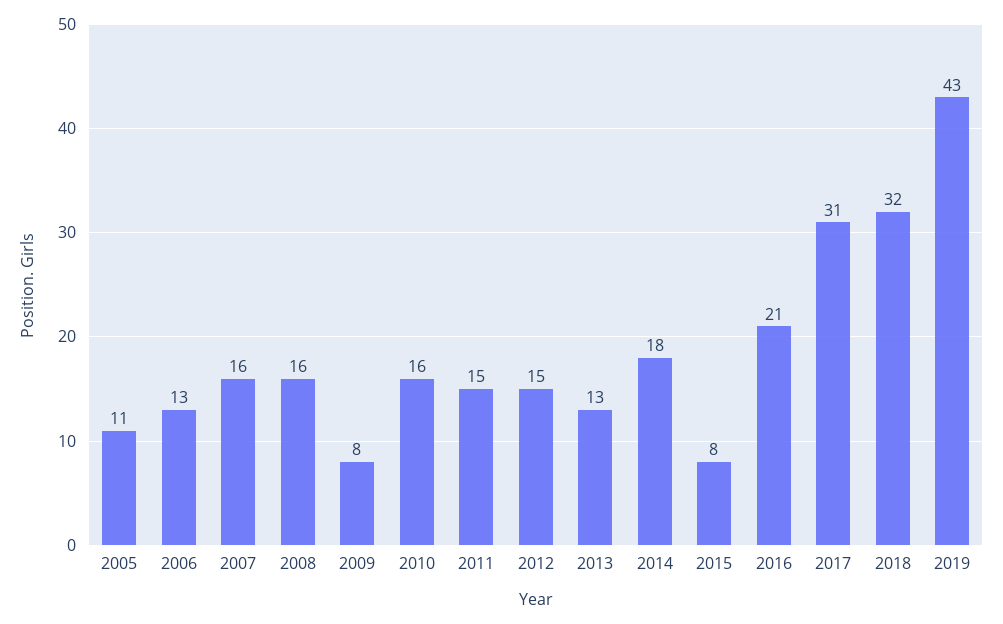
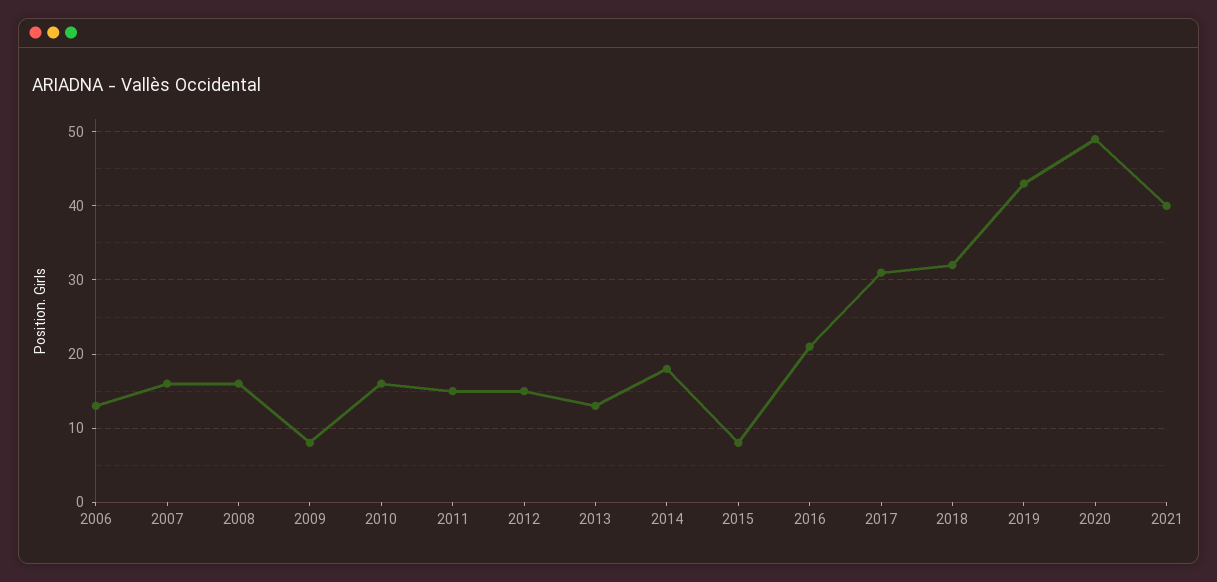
2005: 11 -> none
2020: none -> 49
2021: none -> 40

